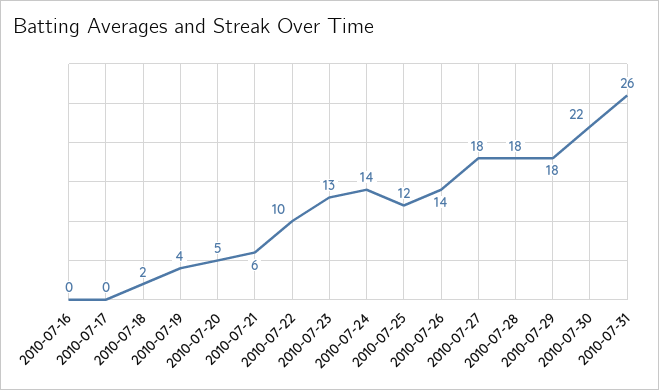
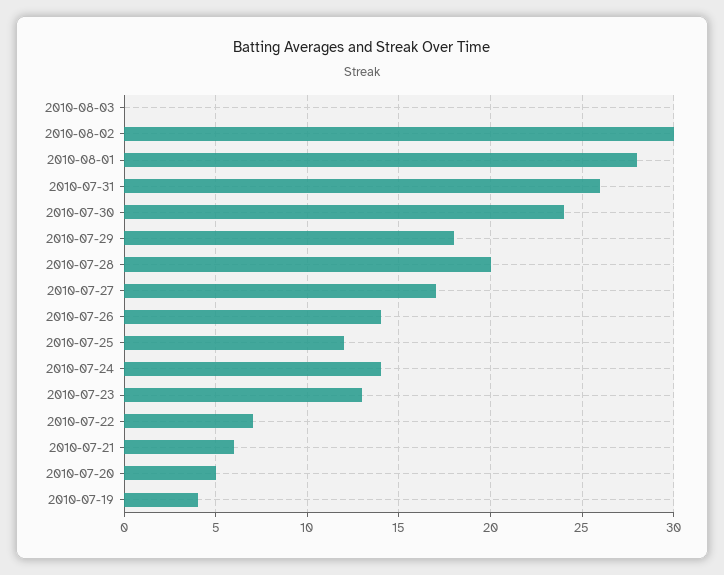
2010-07-16: 0 -> none
2010-07-17: 0 -> none
2010-07-18: 2 -> none
2010-07-22: 10 -> 7
2010-07-27: 18 -> 17
2010-07-28: 18 -> 20
2010-07-30: 22 -> 24
2010-08-03: none -> 0
2010-08-02: none -> 30
2010-08-01: none -> 28

